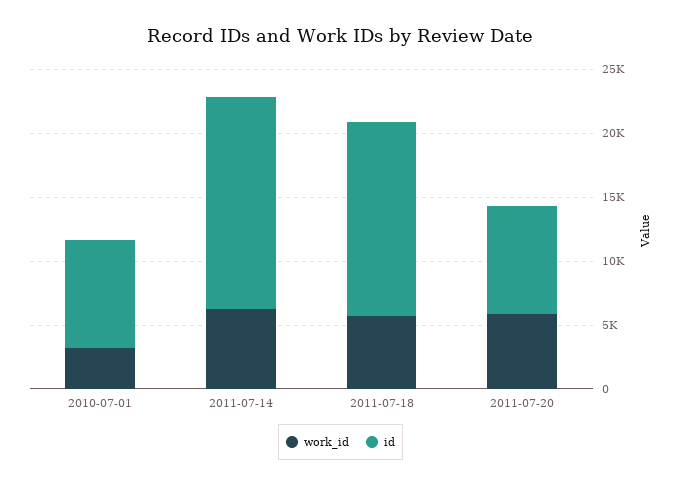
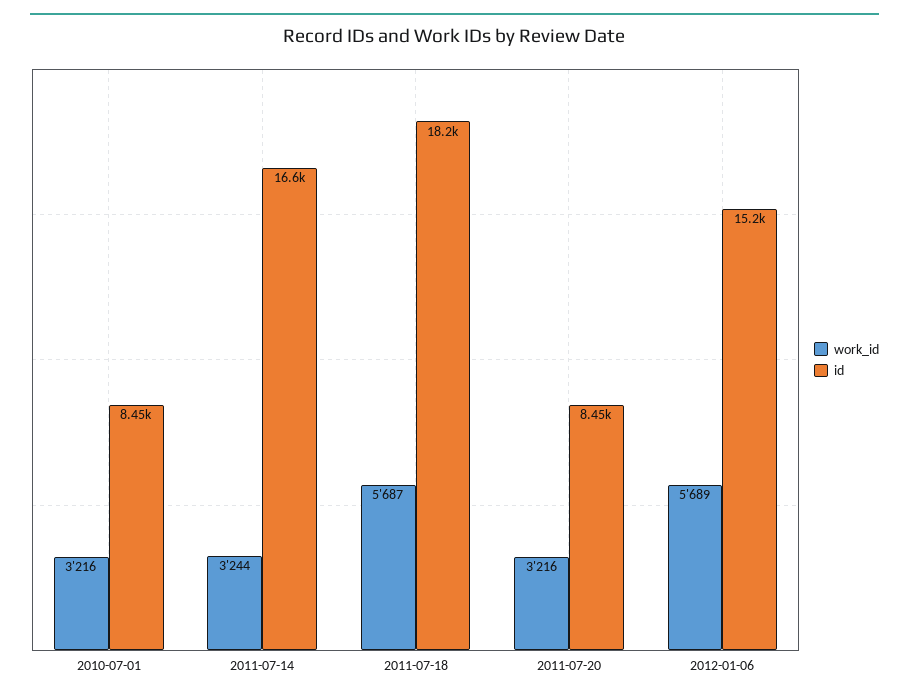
work_id, 2011-07-14: 6000 -> 3244
id, 2011-07-18: 15000 -> 18200
work_id, 2011-07-20: 6000 -> 3216
work_id, 2012-01-06: none -> 5689
id, 2012-01-06: none -> 15200

